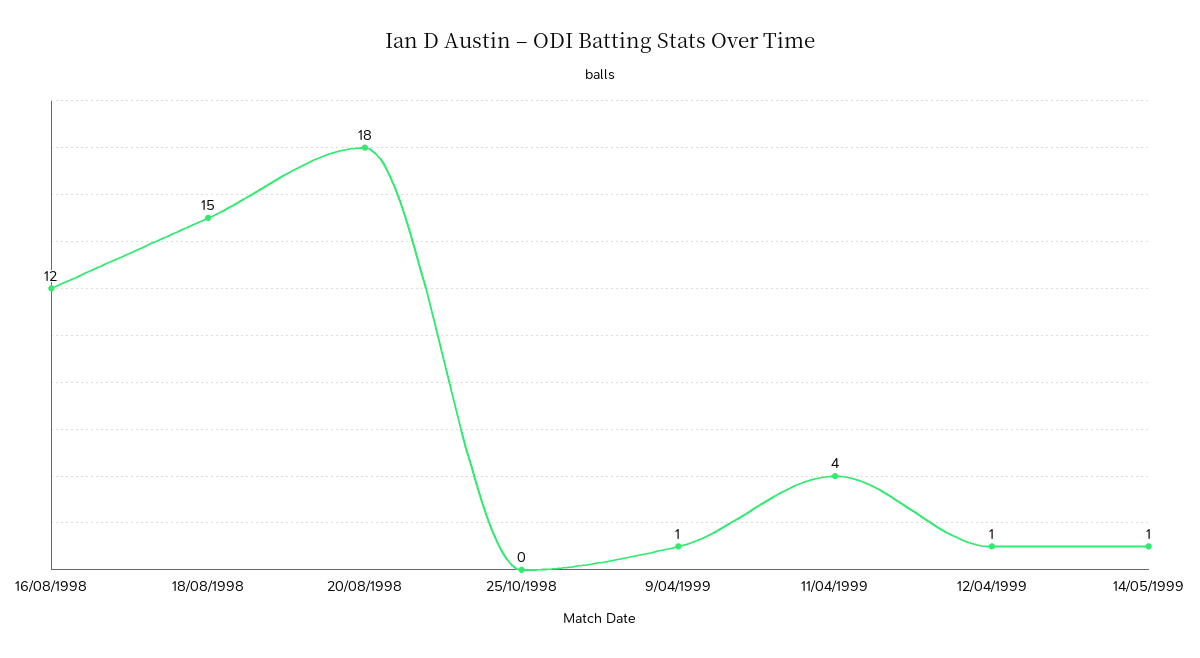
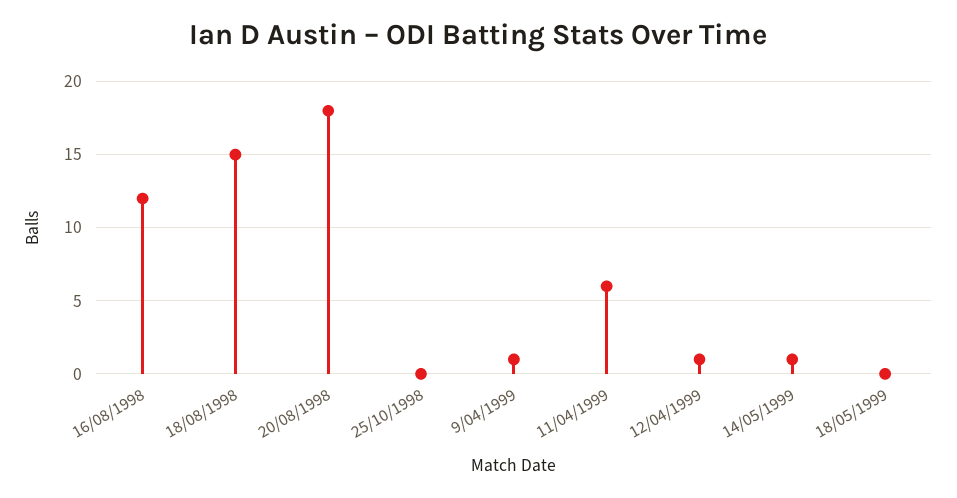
11/04/1999: 4 -> 6
18/05/1999: none -> 0

